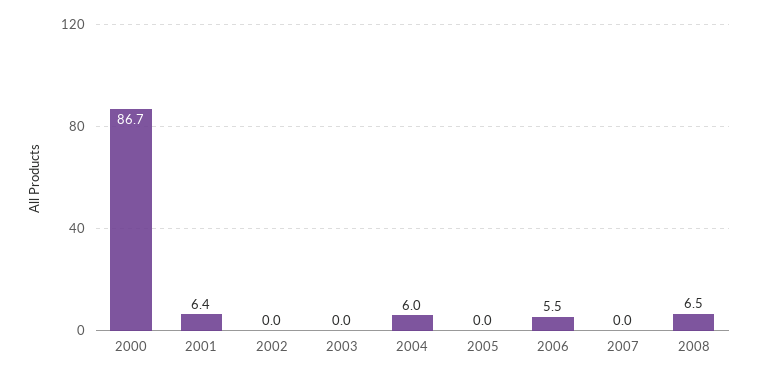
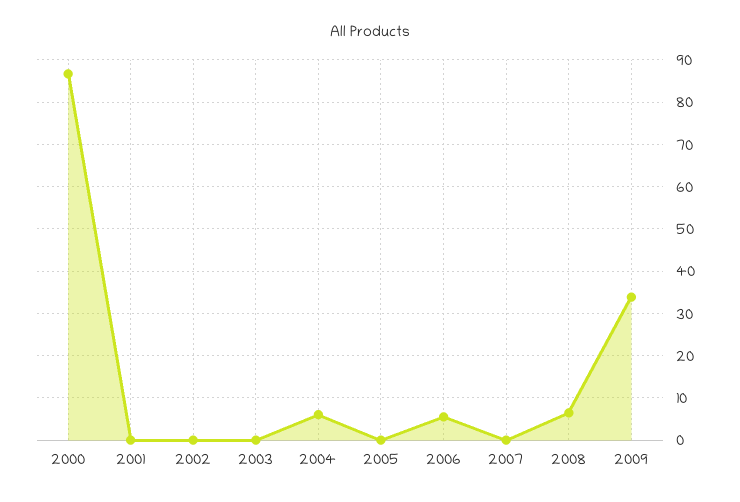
2001: 6.4 -> 0
2009: none -> 34

